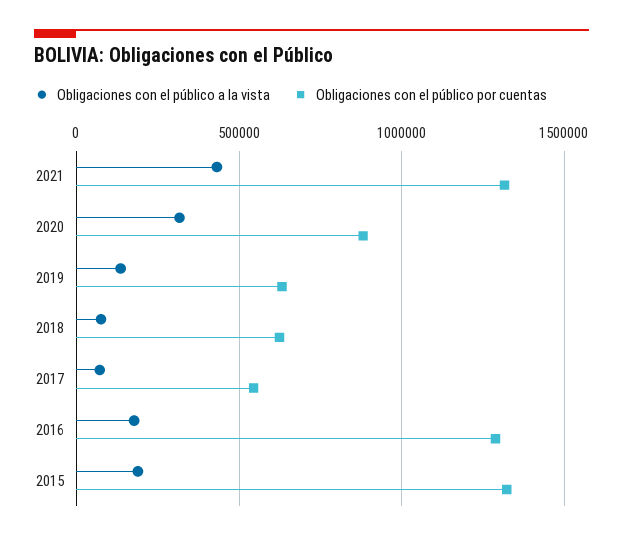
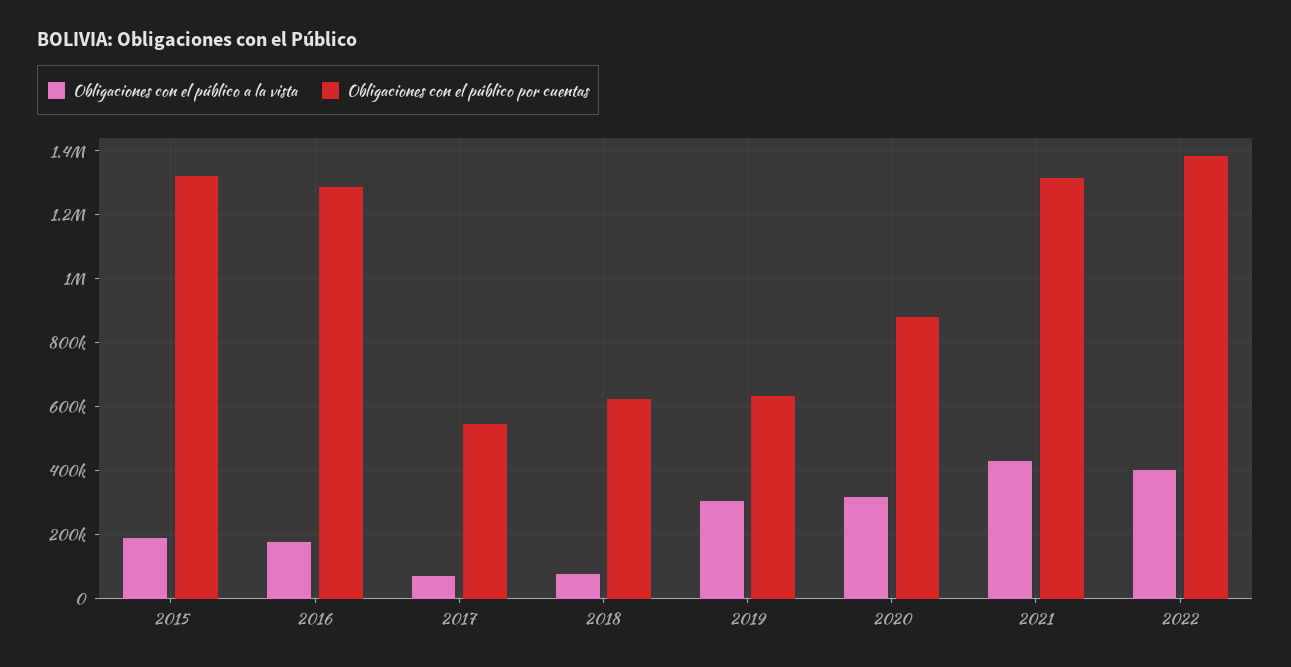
Obligaciones con el público a la vista, 2019: 150000 -> 300000
Obligaciones con el público a la vista, 2022: none -> 400000
Obligaciones con el público por cuentas, 2022: none -> 1380000

